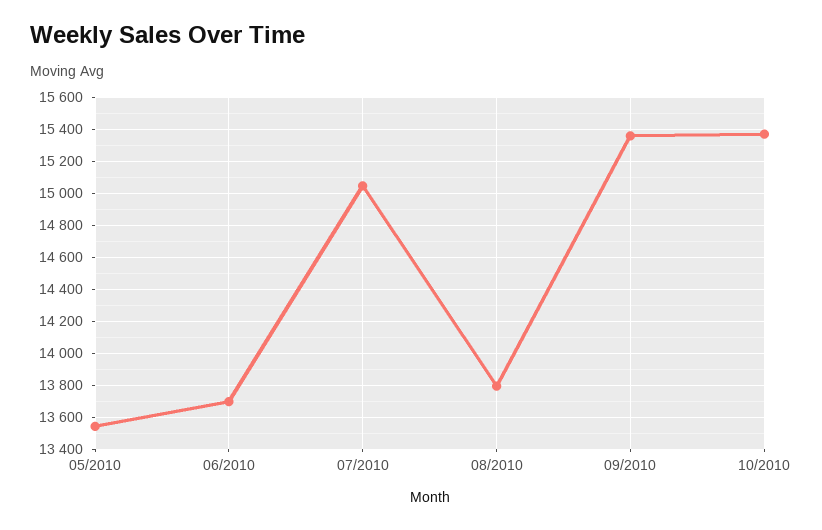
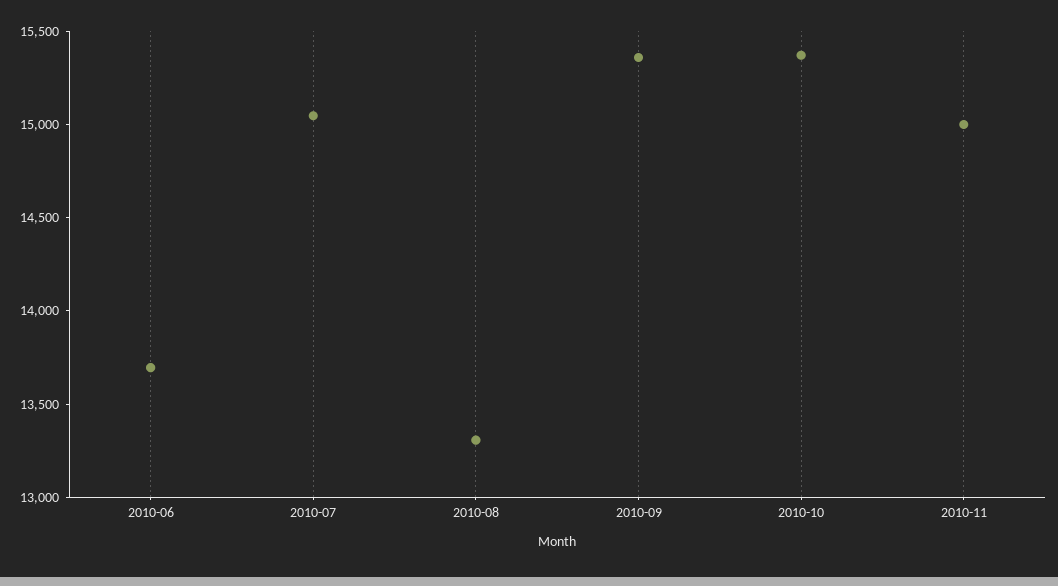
05/2010: 13550 -> none
08/2010: 13800 -> 13300
2010-11: none -> 15000

